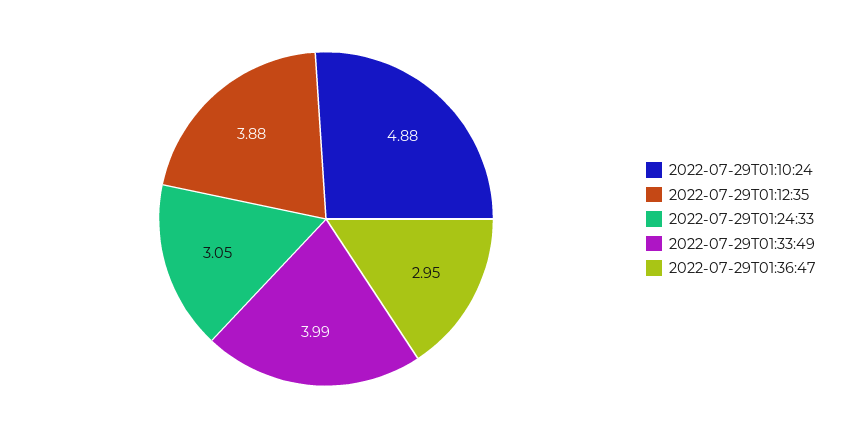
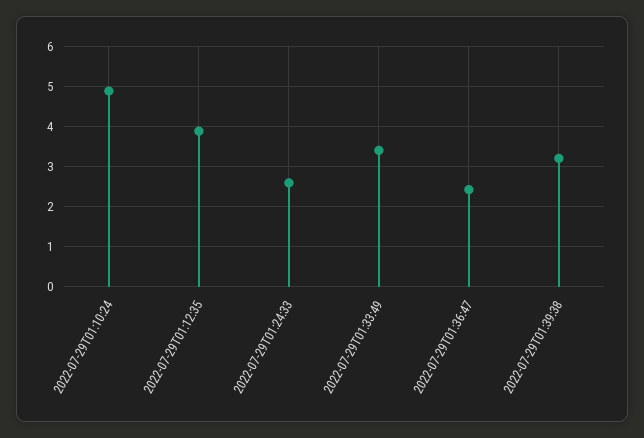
2022-07-29T01:24:33: 3.05 -> 2.6
2022-07-29T01:33:49: 3.99 -> 3.4
2022-07-29T01:36:47: 2.95 -> 2.4
2022-07-29T01:39:38: none -> 3.2

